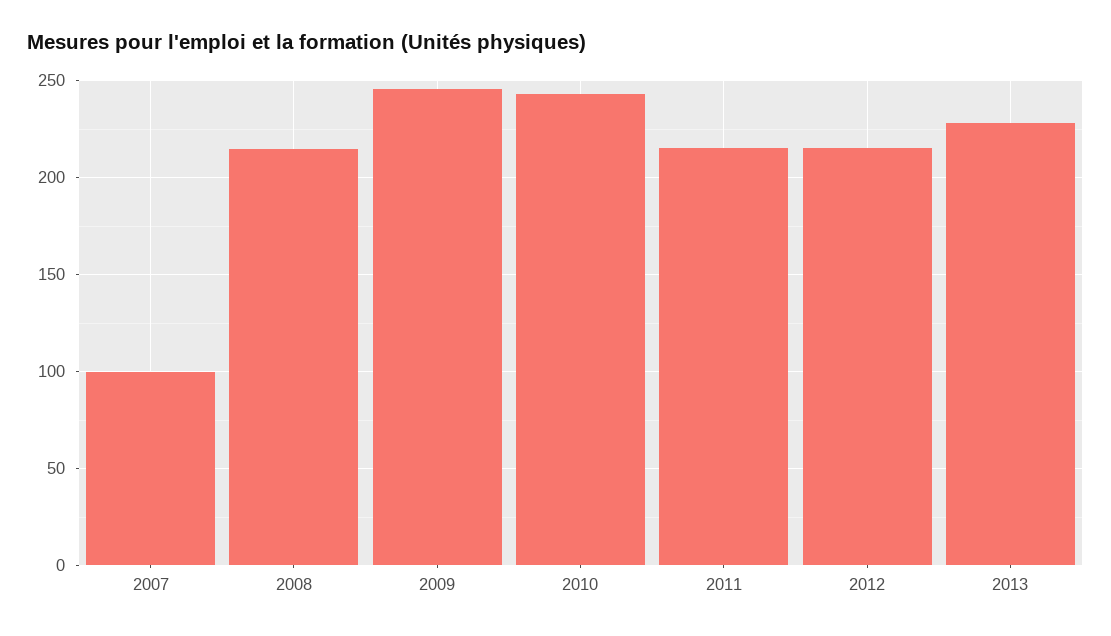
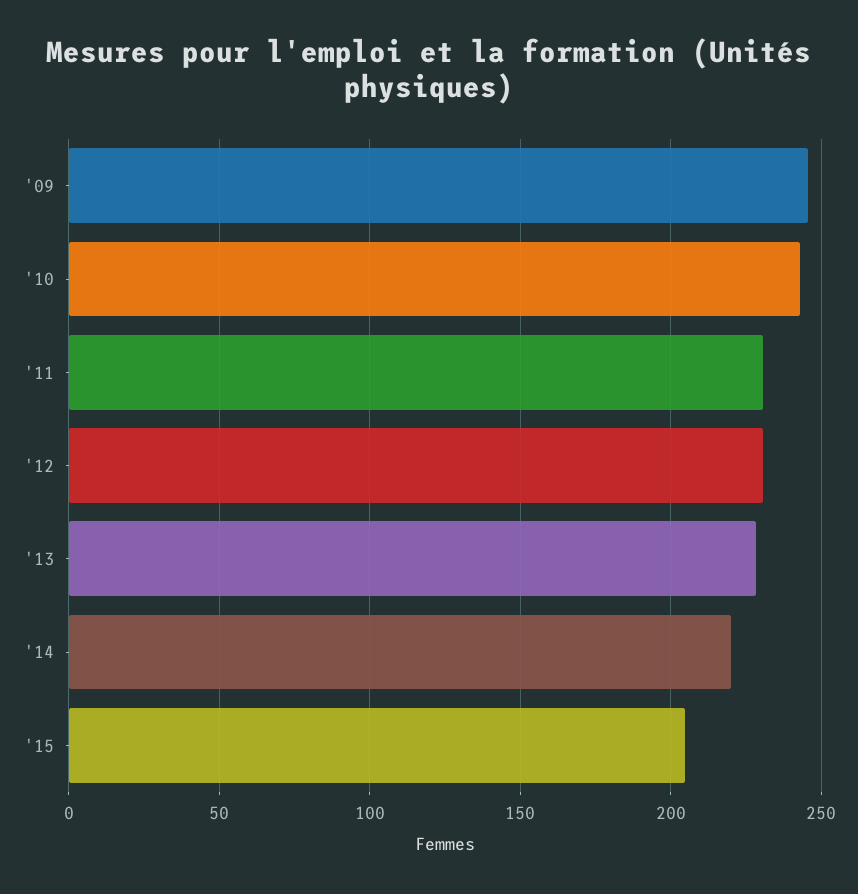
2007: 100 -> none
2008: 215 -> none
2011: 215 -> 230
2012: 215 -> 230
'14: none -> 220
'15: none -> 205

